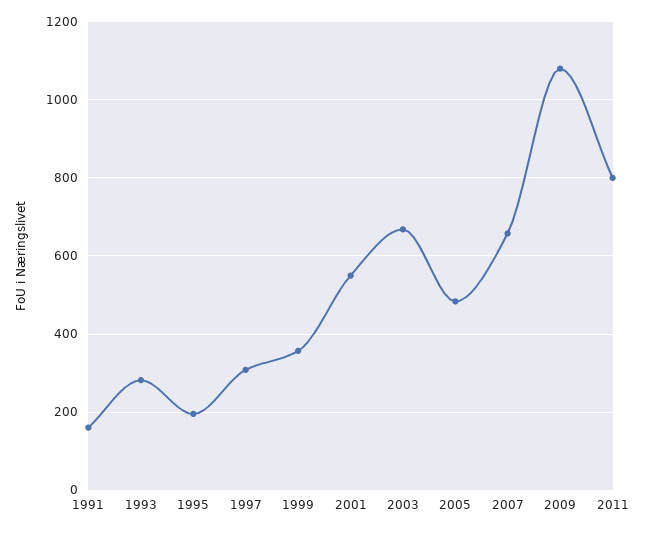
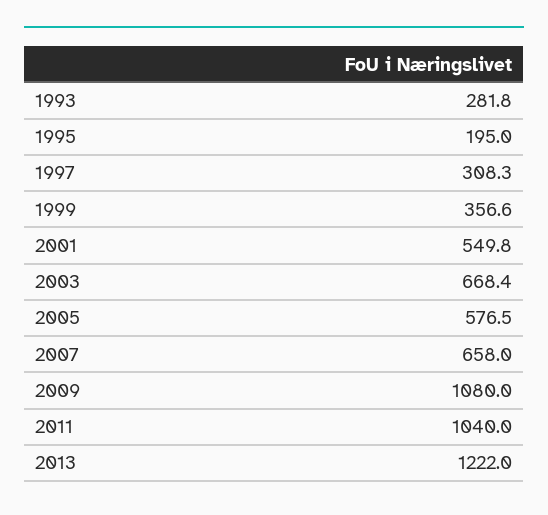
1991: 160 -> none
2005: 480 -> 576.5
2011: 800 -> 1040
2013: none -> 1222

